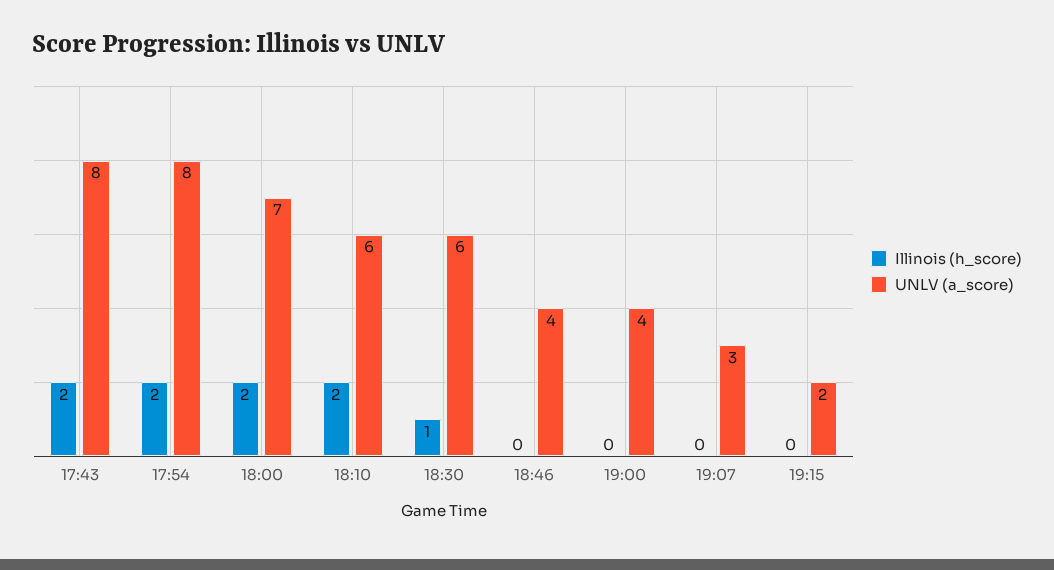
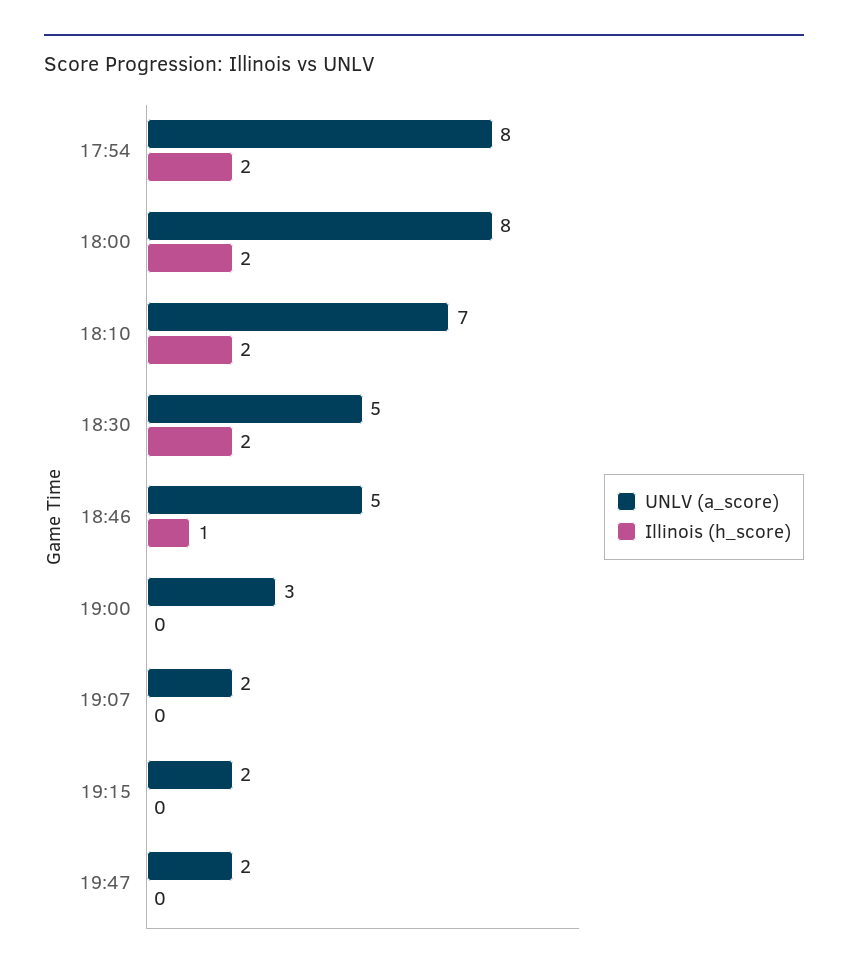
Illinois (h_score), 17:43: 2 -> none
UNLV (a_score), 17:43: 8 -> none
UNLV (a_score), 18:00: 7 -> 8
UNLV (a_score), 18:10: 6 -> 7
Illinois (h_score), 18:30: 1 -> 2
UNLV (a_score), 18:30: 6 -> 5
Illinois (h_score), 18:46: 0 -> 1
UNLV (a_score), 18:46: 4 -> 5
UNLV (a_score), 19:00: 4 -> 3
UNLV (a_score), 19:07: 3 -> 2
UNLV (a_score), 19:47: none -> 2
Illinois (h_score), 19:47: none -> 0

